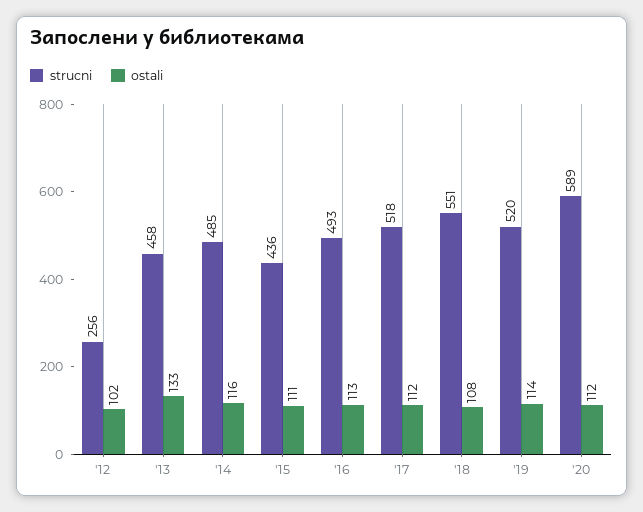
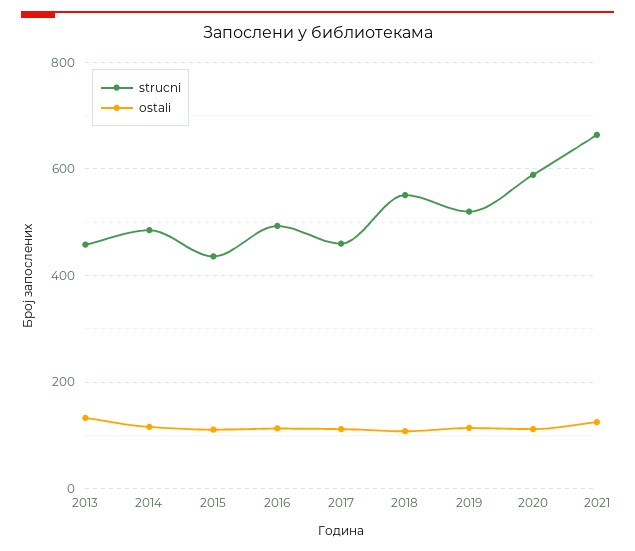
strucni, '12: 256 -> none
ostali, '12: 102 -> none
strucni, '17: 518 -> 460
strucni, 2021: none -> 660
ostali, 2021: none -> 120

